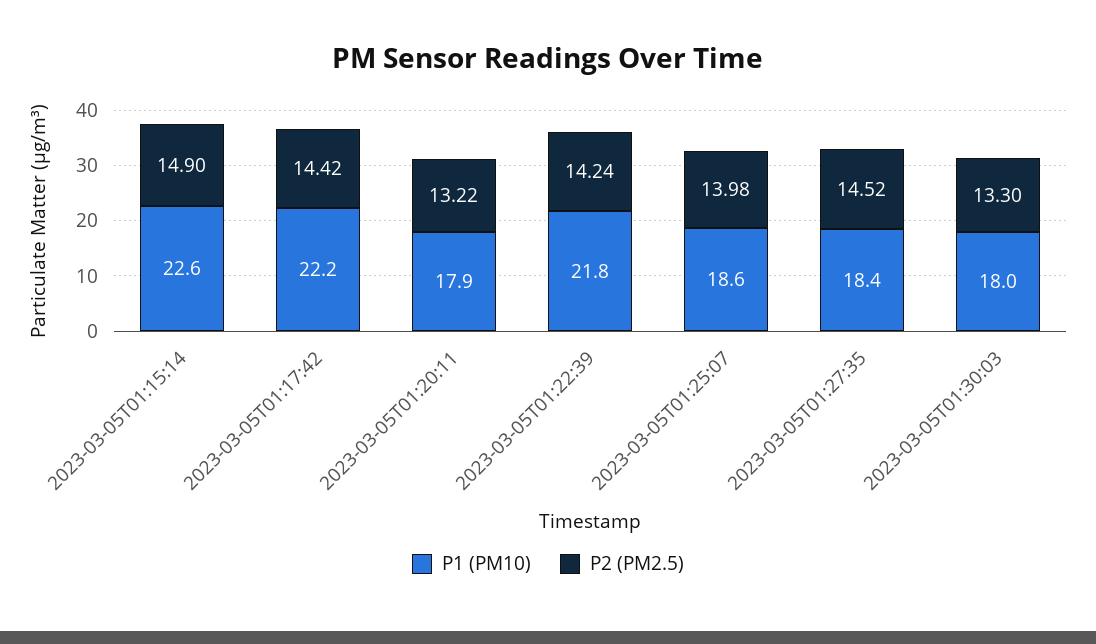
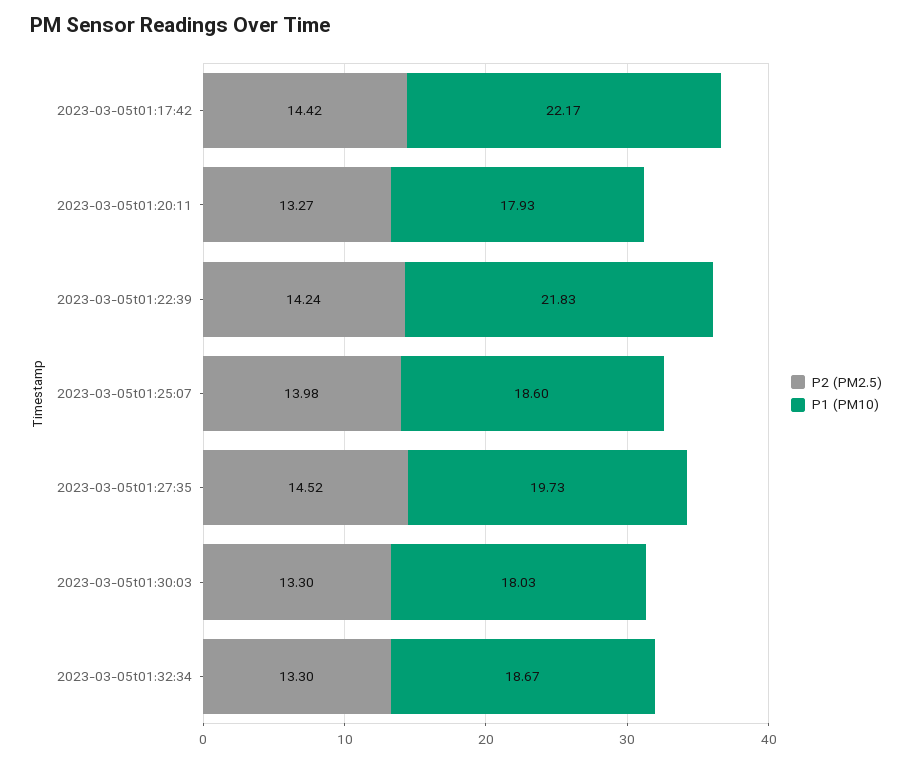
P1 (PM10), 2023-03-05T01:15:14: 22.6 -> none
P2 (PM2.5), 2023-03-05T01:15:14: 14.9 -> none
P2 (PM2.5), 2023-03-05T01:20:11: 13.22 -> 13.27
P1 (PM10), 2023-03-05T01:27:35: 18.4 -> 19.73
P2 (PM2.5), 2023-03-05t01:32:34: none -> 13.3
P1 (PM10), 2023-03-05t01:32:34: none -> 18.67

